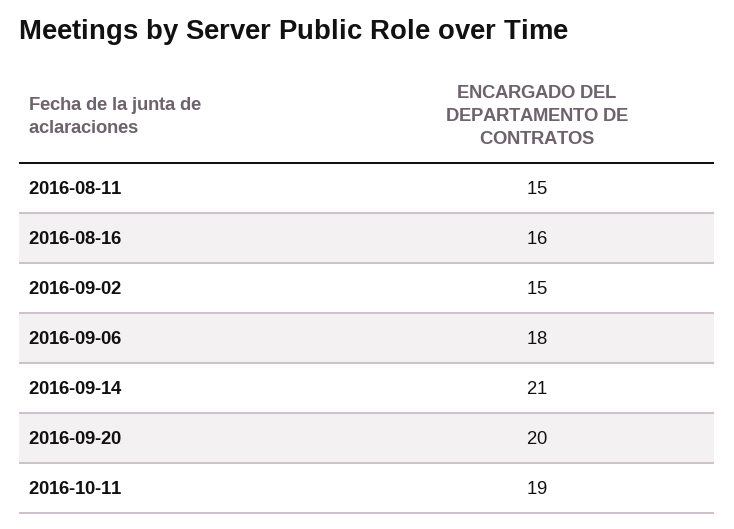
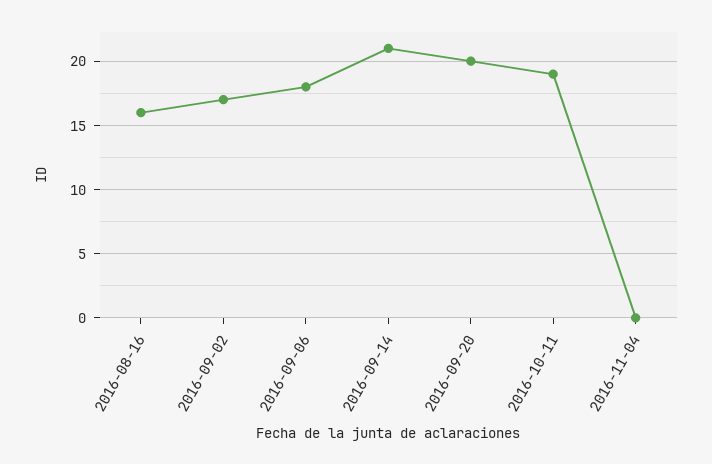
2016-08-11: 15 -> none
2016-09-02: 15 -> 17
2016-11-04: none -> 0

